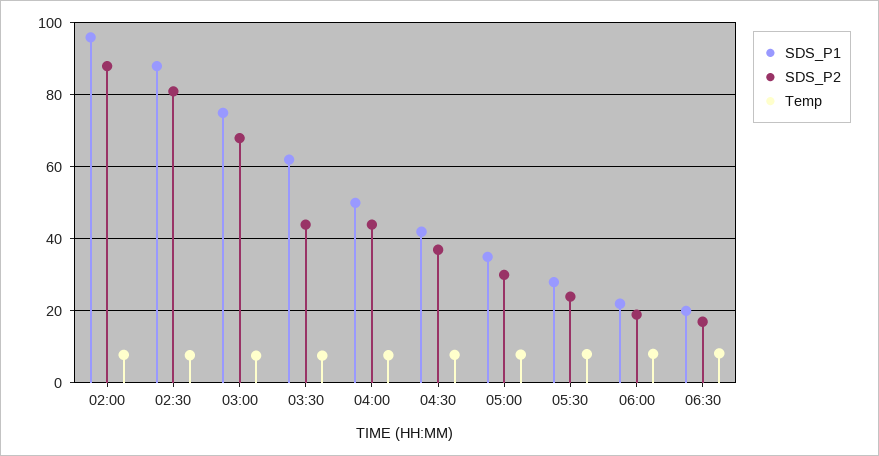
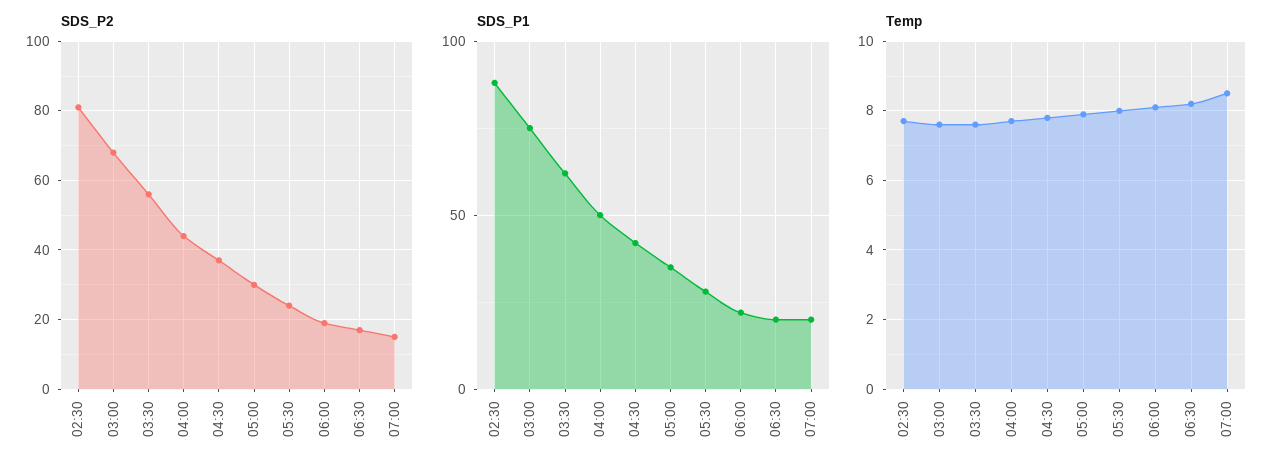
SDS_P1, 02:00: 96 -> none
SDS_P2, 02:00: 88 -> none
Temp, 02:00: 8 -> none
SDS_P2, 03:30: 44 -> 55
SDS_P2, 07:00: none -> 15
SDS_P1, 07:00: none -> 20
Temp, 07:00: none -> 8.5

